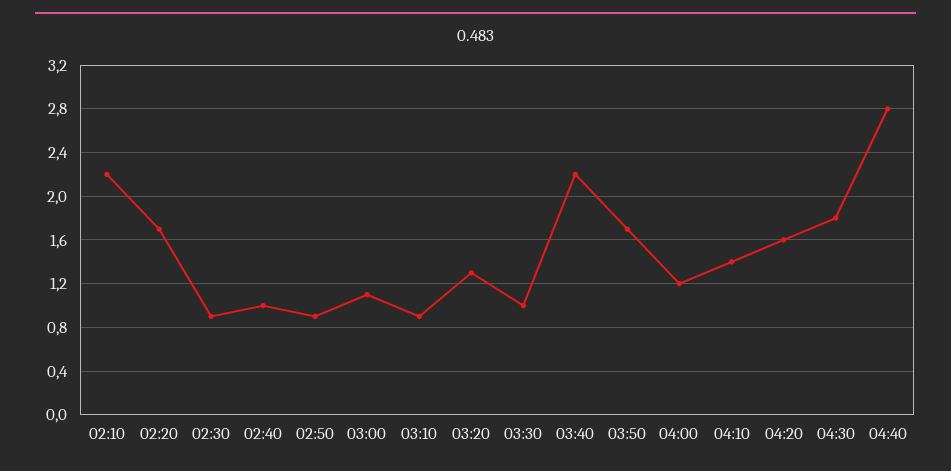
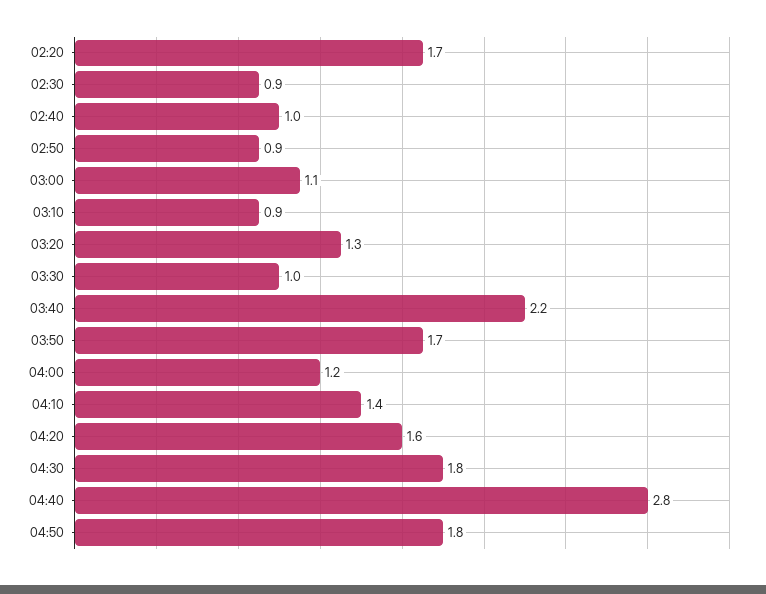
02:10: 2.2 -> none
04:50: none -> 1.8

